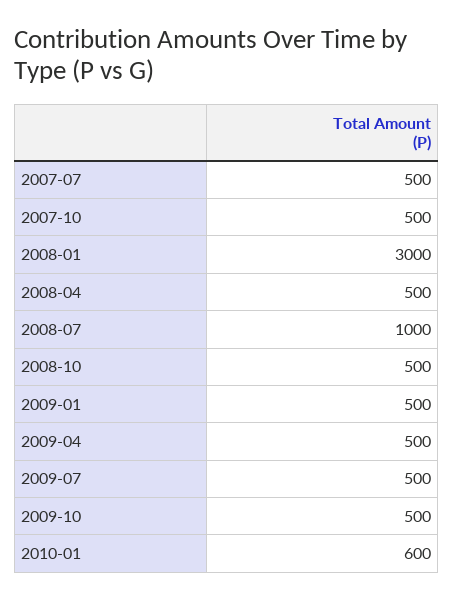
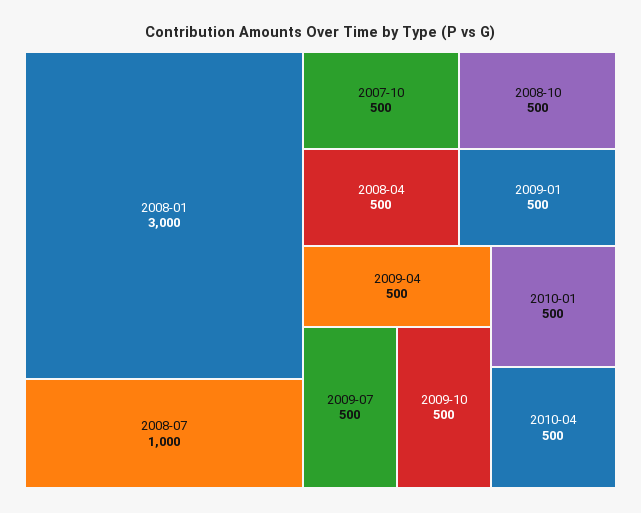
2007-07: 500 -> none
2010-01: 600 -> 500
2010-04: none -> 500

